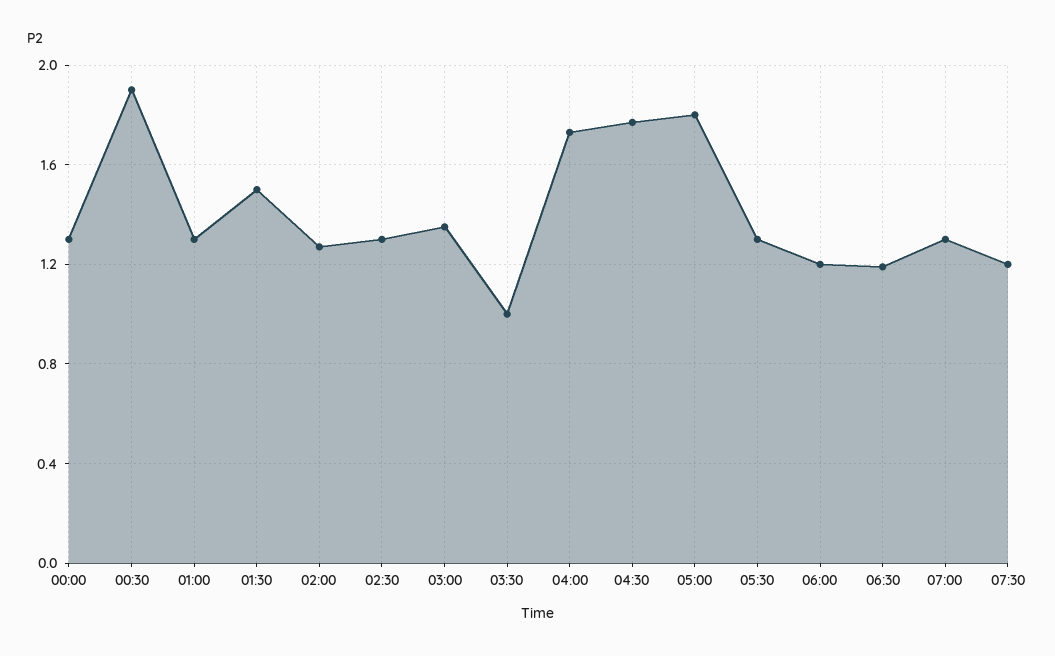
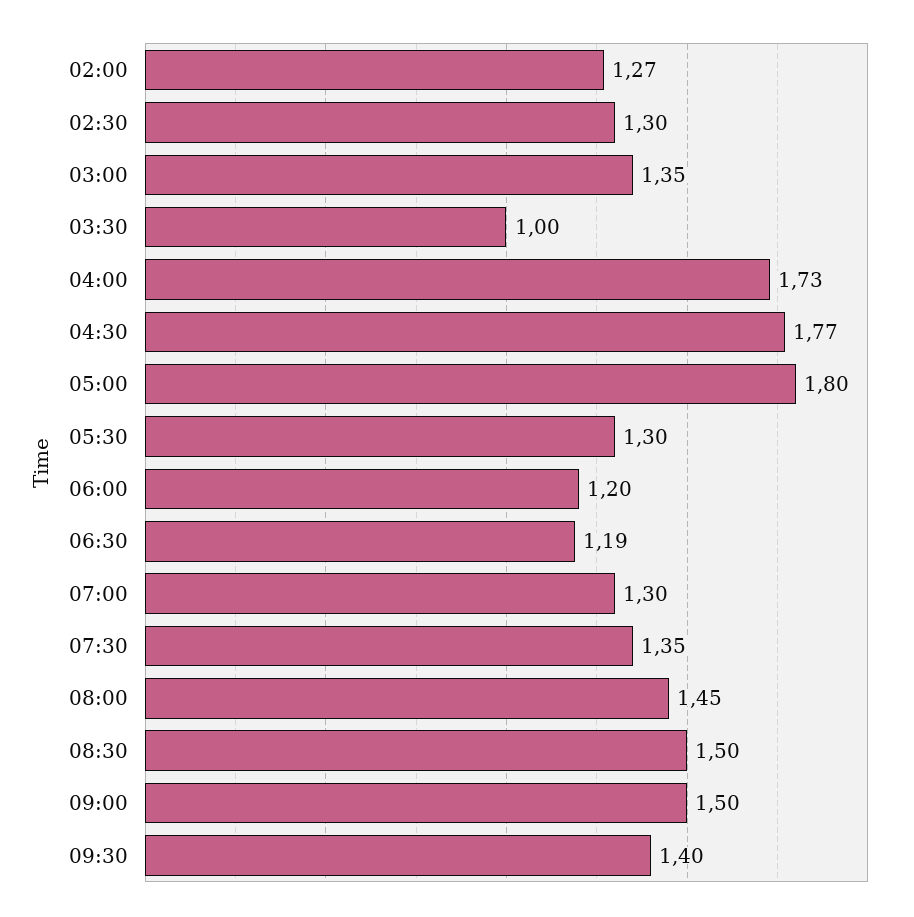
00:00: 1.3 -> none
00:30: 1.9 -> none
01:00: 1.3 -> none
01:30: 1.5 -> none
07:30: 1.2 -> 1.35
08:00: none -> 1.45
08:30: none -> 1.5
09:00: none -> 1.5
09:30: none -> 1.4

